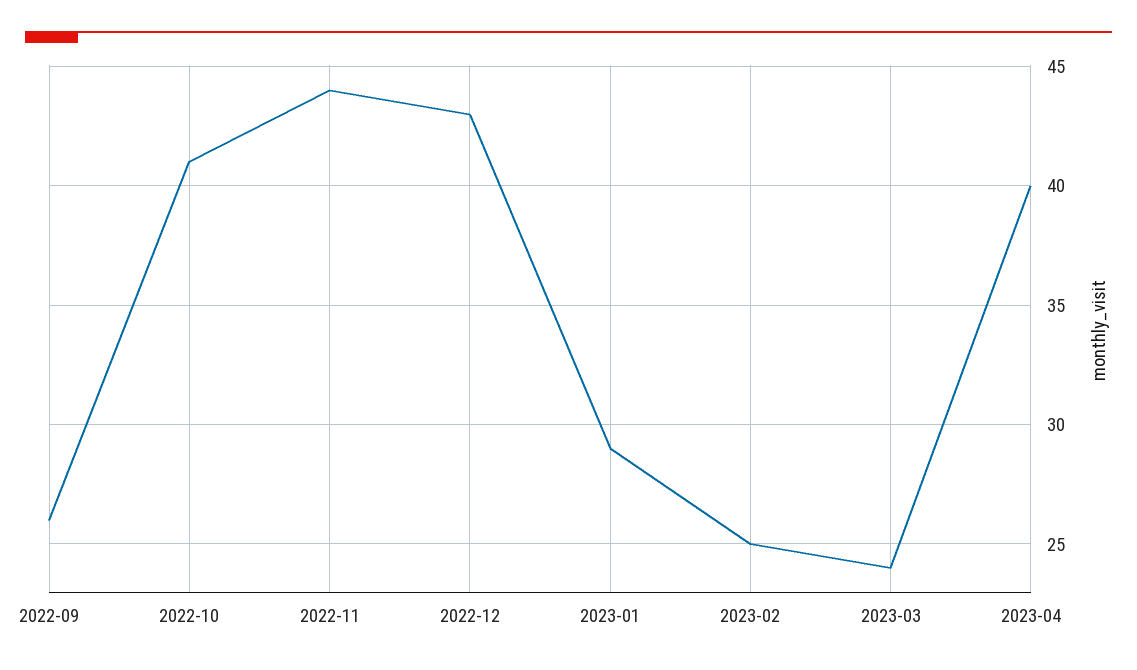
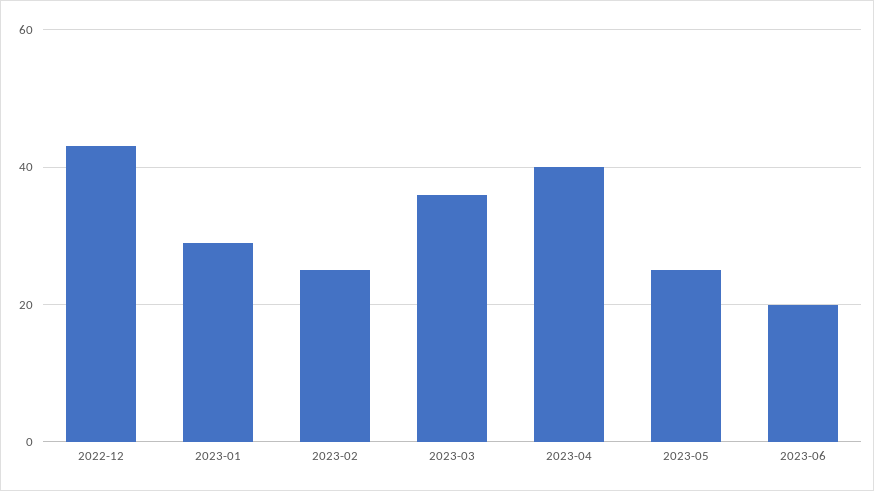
2022-09: 26 -> none
2022-10: 41 -> none
2022-11: 44 -> none
2023-03: 24 -> 35
2023-05: none -> 25
2023-06: none -> 20

